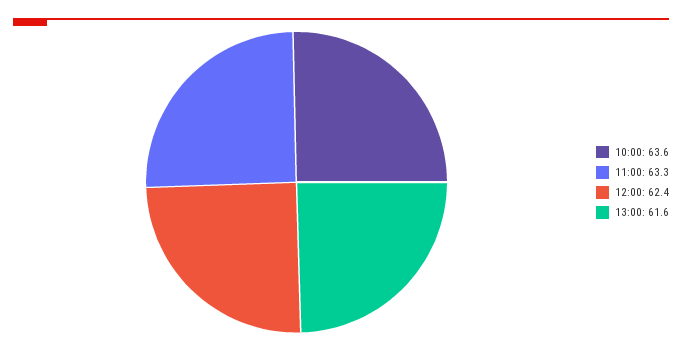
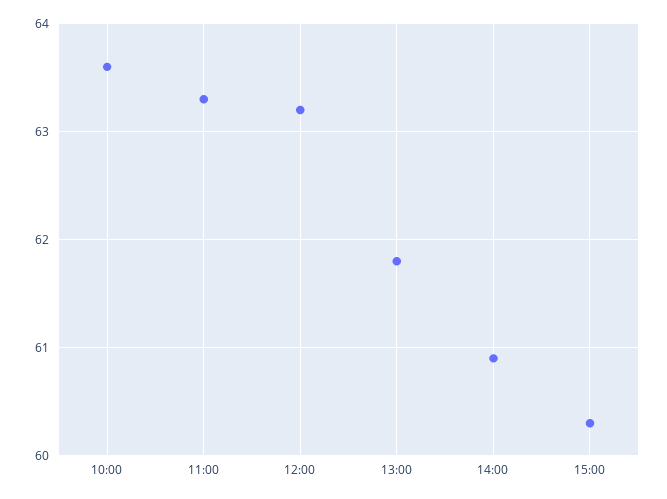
12:00: 62.4 -> 63.2
13:00: 61.6 -> 61.8
14:00: none -> 60.9
15:00: none -> 60.3

